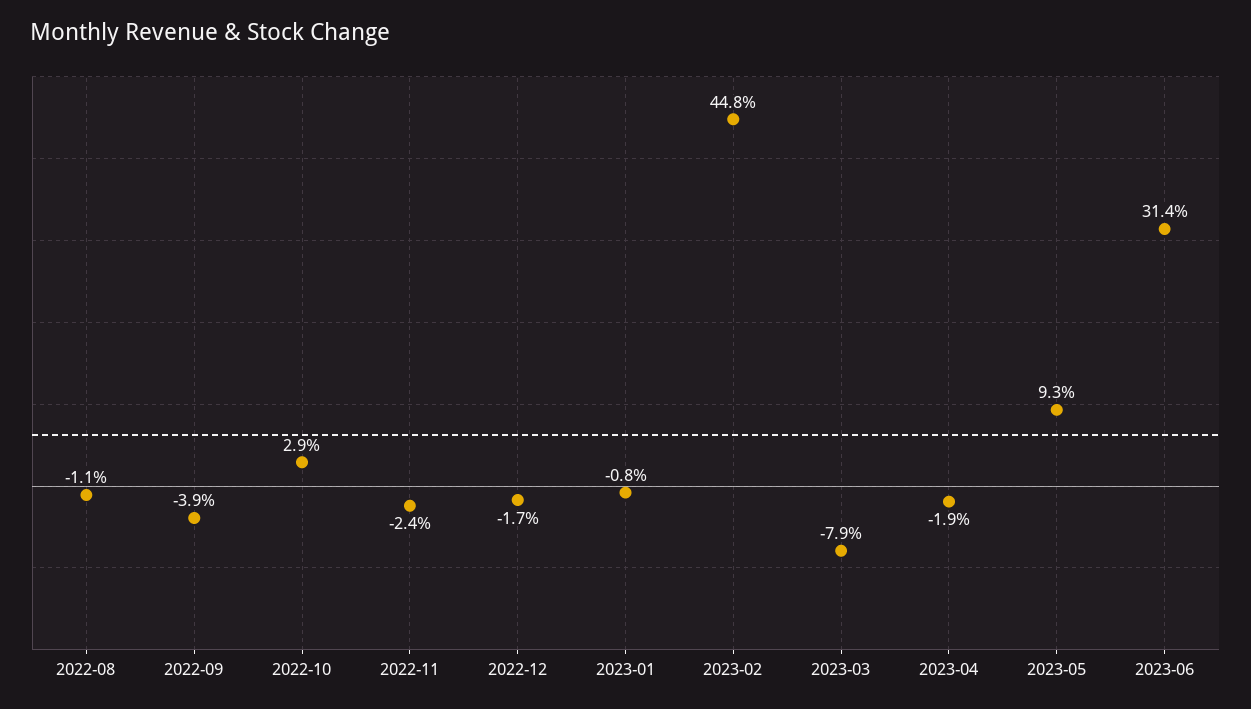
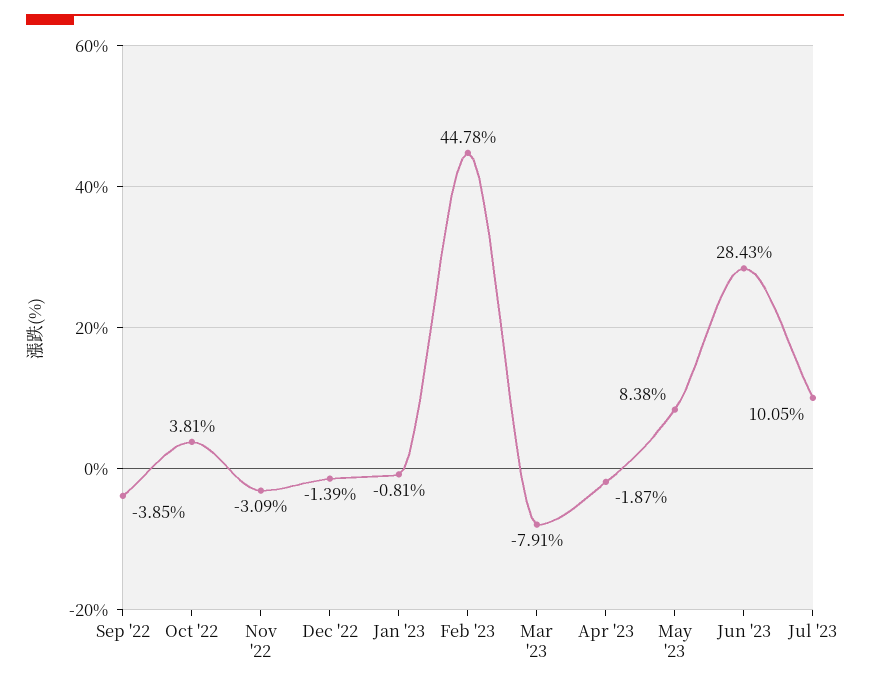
2022-08: -1.1 -> none
2022-10: 2.9 -> 3.81
2022-11: -2.4 -> -3.09
2022-12: -1.7 -> -1.39
2023-05: 9.3 -> 8.38
2023-06: 31.4 -> 28.43
Jul '23: none -> 10.05

